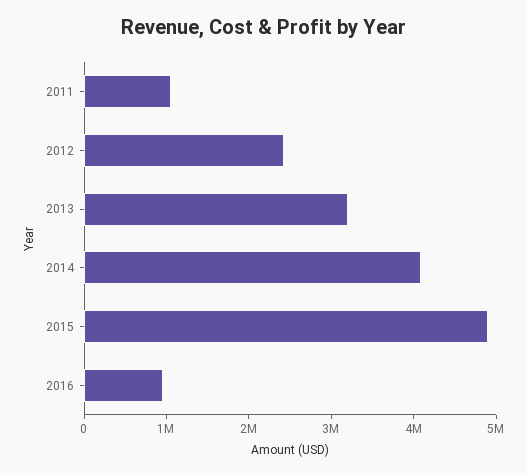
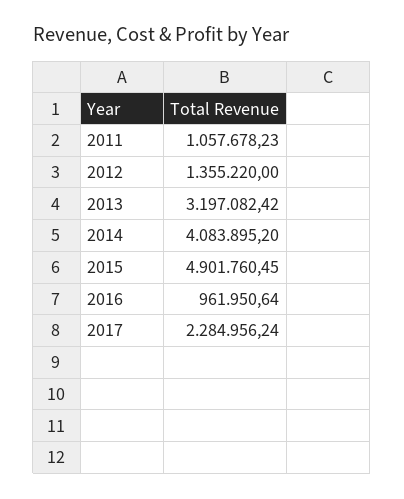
2012: 2400000 -> 1355220
2017: none -> 2284956.24

